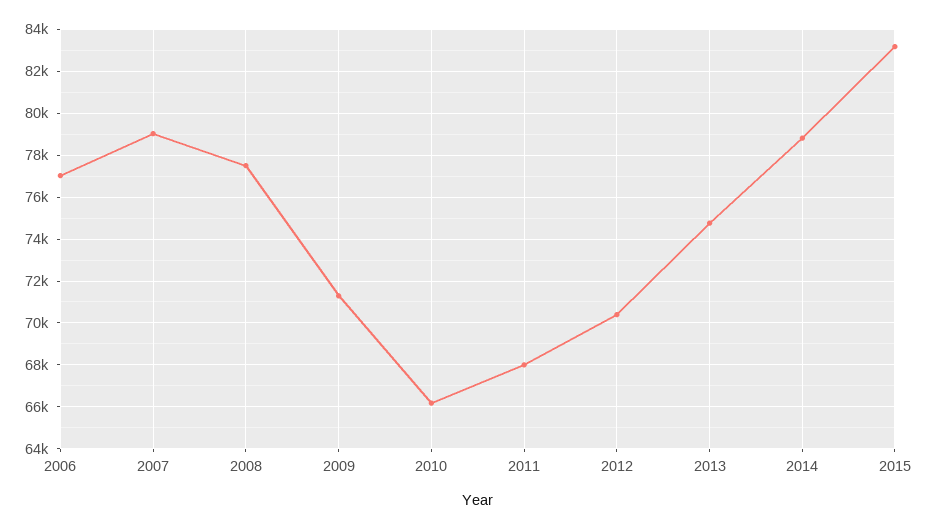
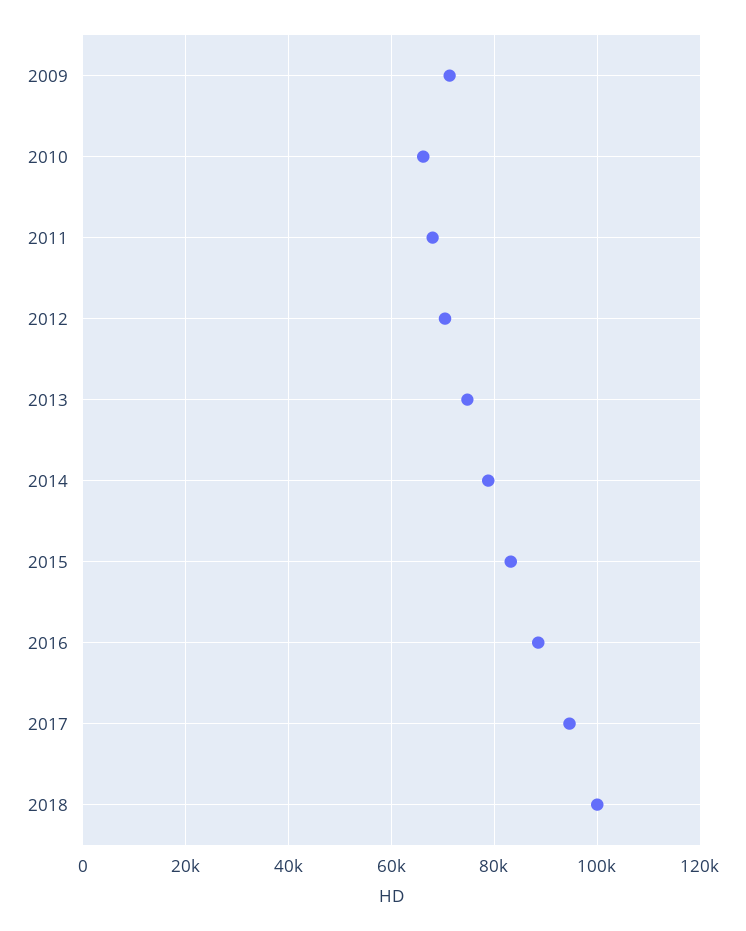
2006: 77000 -> none
2007: 79000 -> none
2008: 77500 -> none
2016: none -> 88000
2017: none -> 94000
2018: none -> 100000

